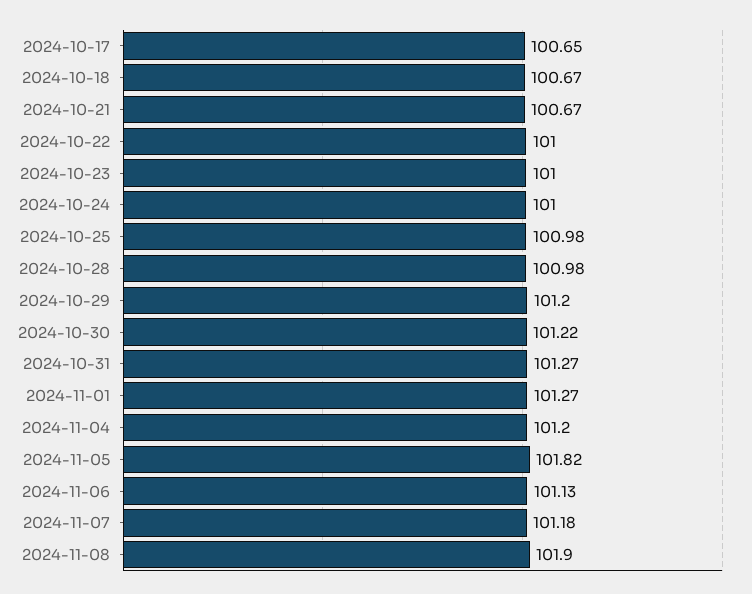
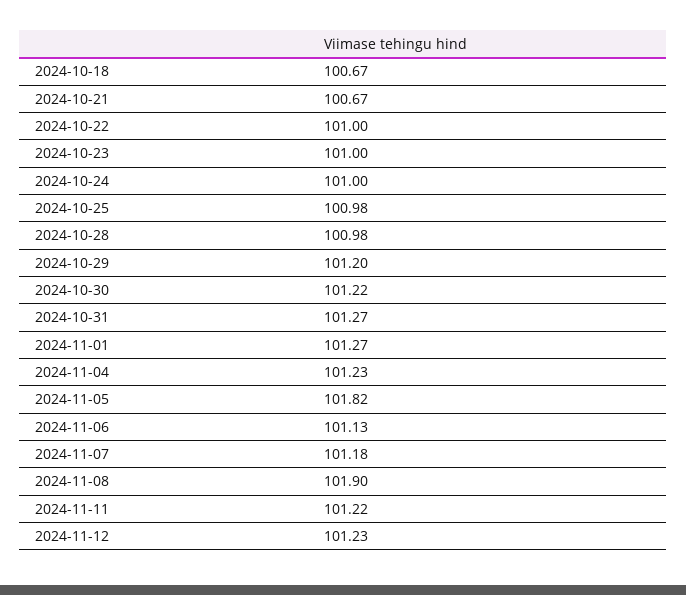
2024-10-17: 100.65 -> none
2024-11-04: 101.2 -> 101.23
2024-11-11: none -> 101.22
2024-11-12: none -> 101.23

